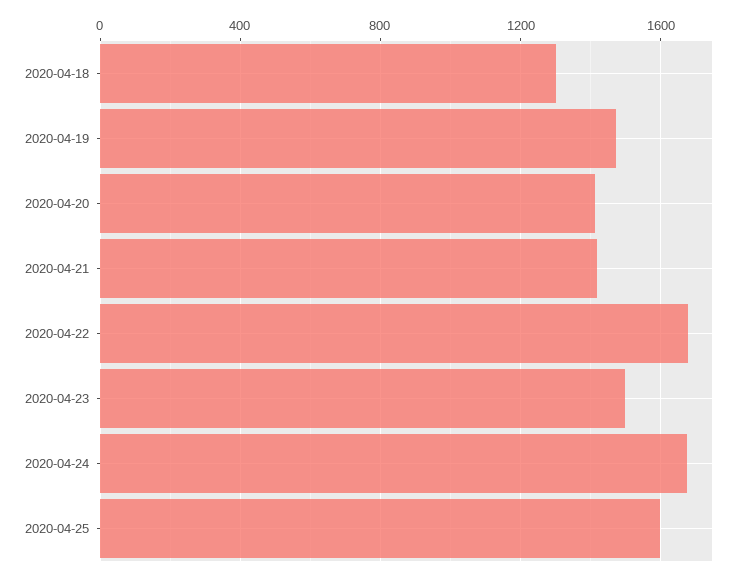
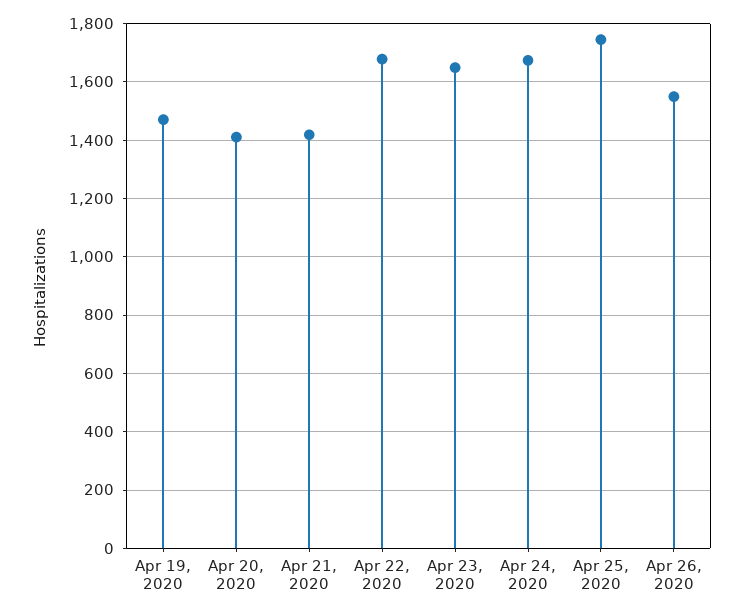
2020-04-18: 1300 -> none
2020-04-23: 1500 -> 1650
2020-04-25: 1600 -> 1750
Apr 26, 2020: none -> 1550

